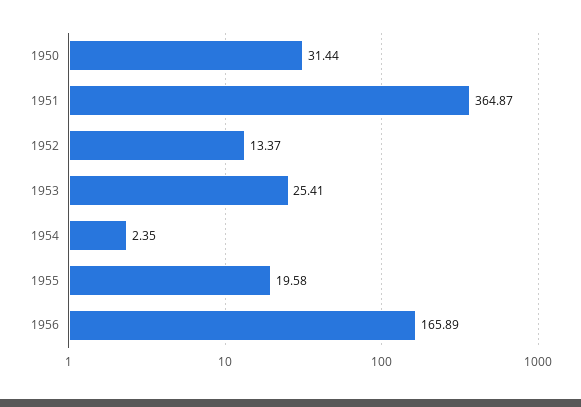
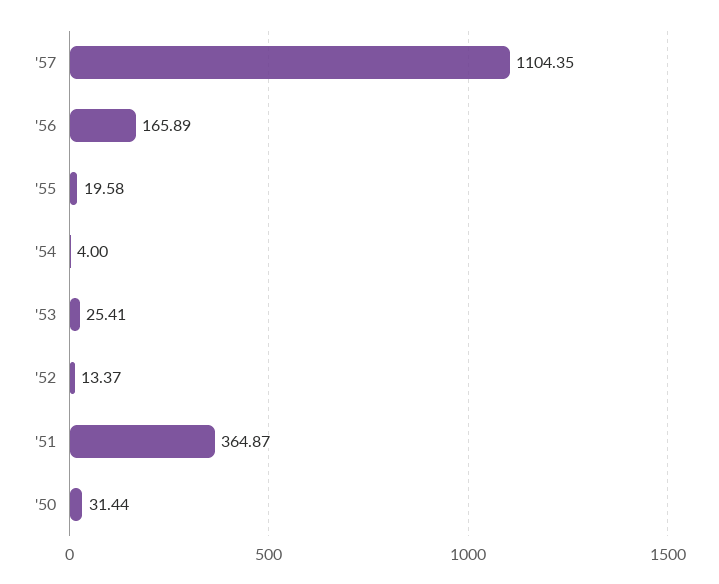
1954: 2.35 -> 4
'57: none -> 1104.35

